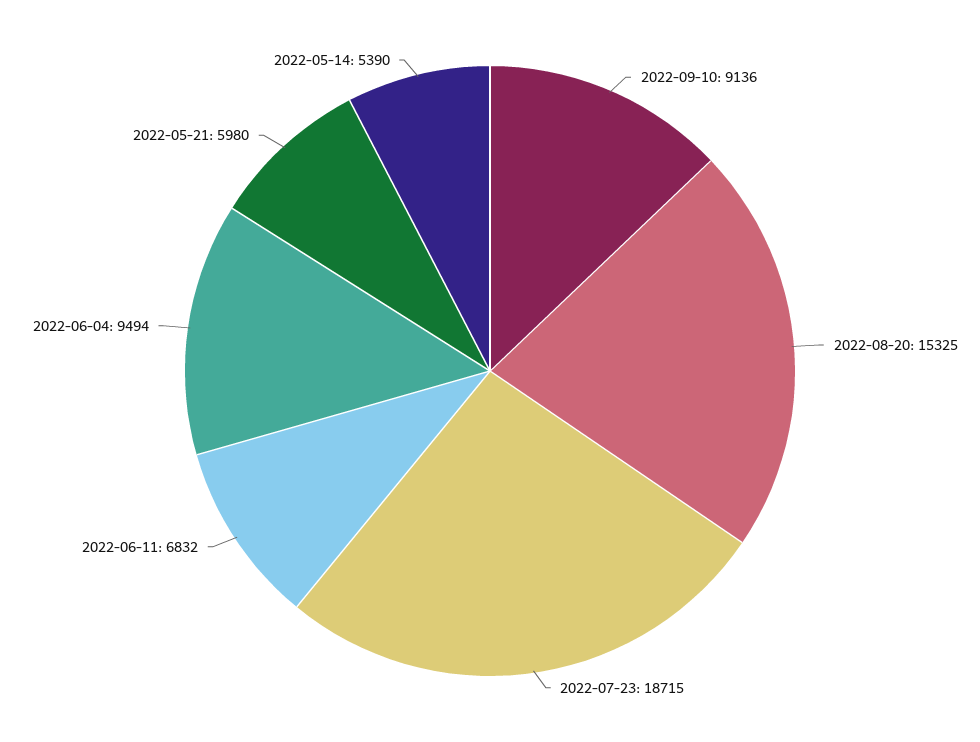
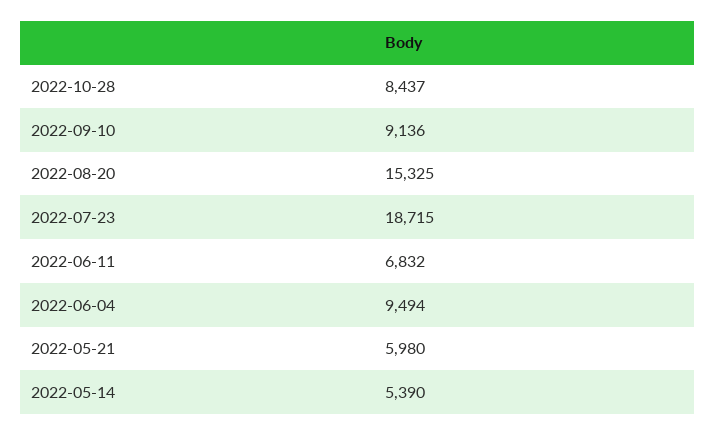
2022-10-28: none -> 8437

